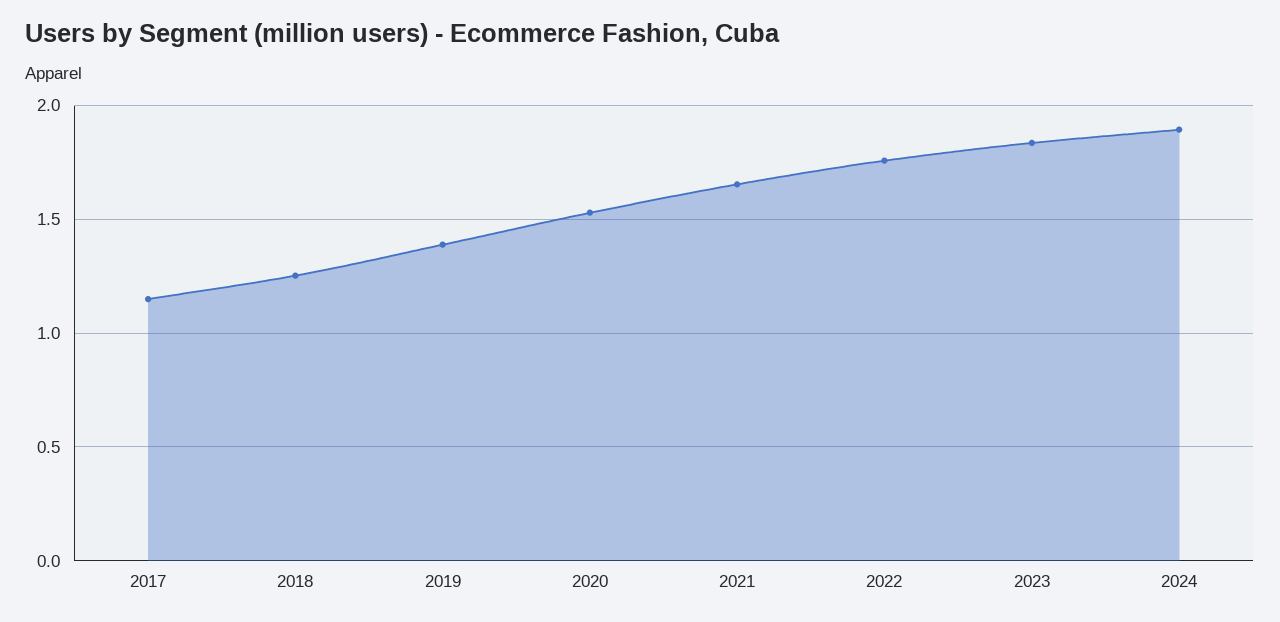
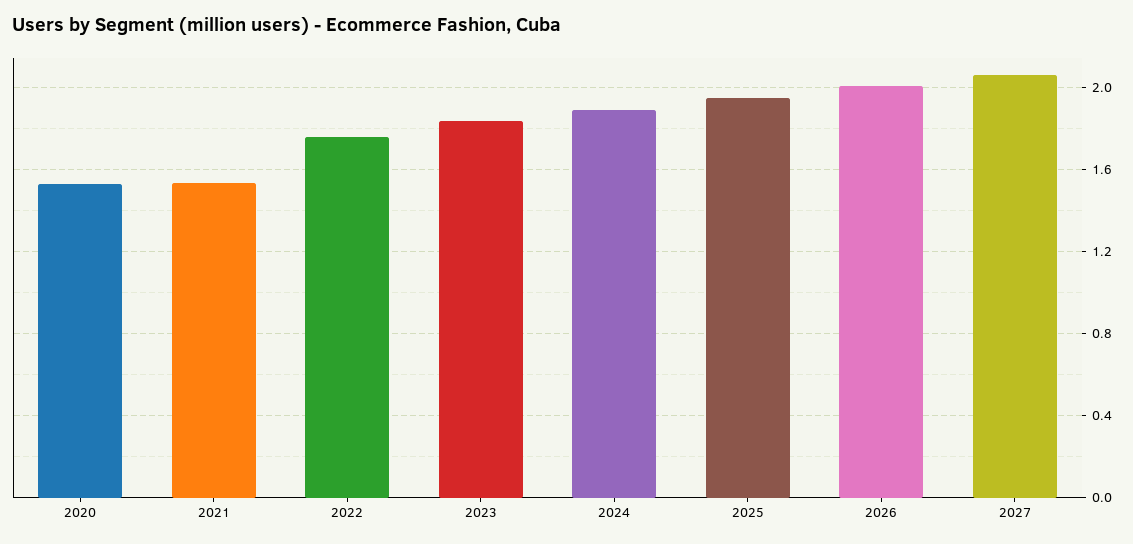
2017: 1.15 -> none
2018: 1.25 -> none
2019: 1.4 -> none
2021: 1.65 -> 1.55
2025: none -> 1.95
2026: none -> 2
2027: none -> 2.05

